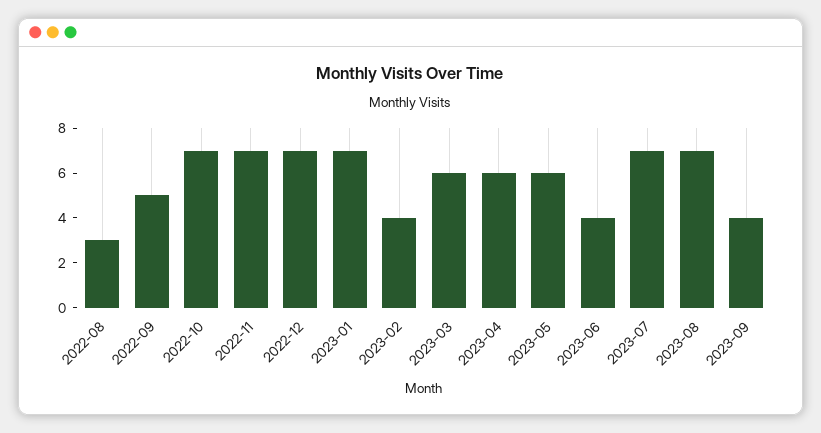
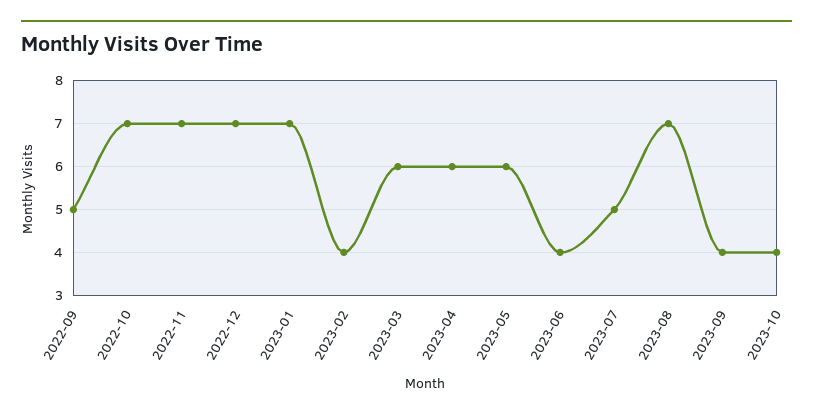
2022-08: 3 -> none
2023-07: 7 -> 5
2023-10: none -> 4

